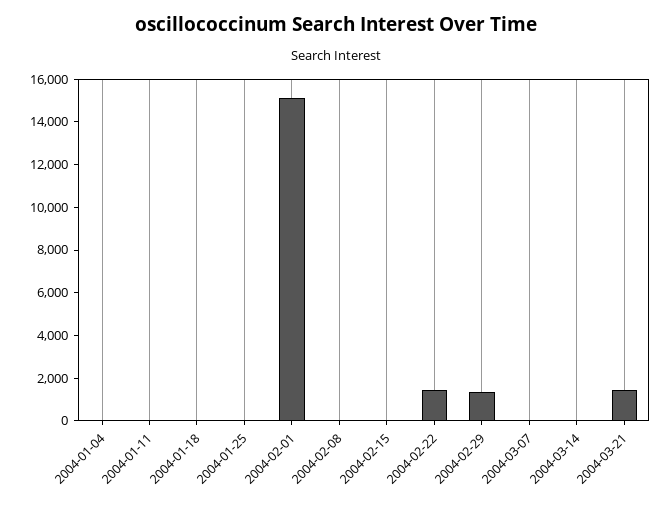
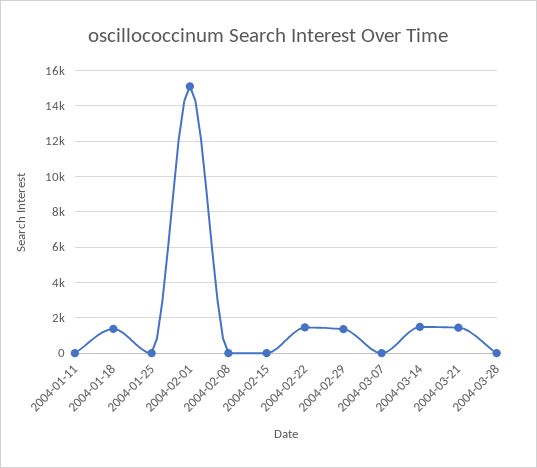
2004-01-04: 0 -> none
2004-01-18: 0 -> 1500
2004-03-14: 0 -> 1500
2004-03-28: none -> 0

